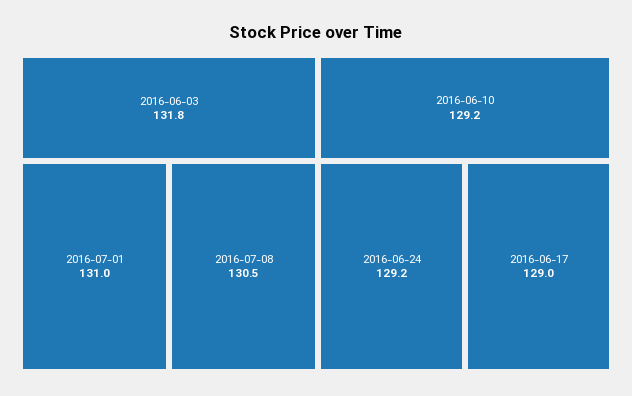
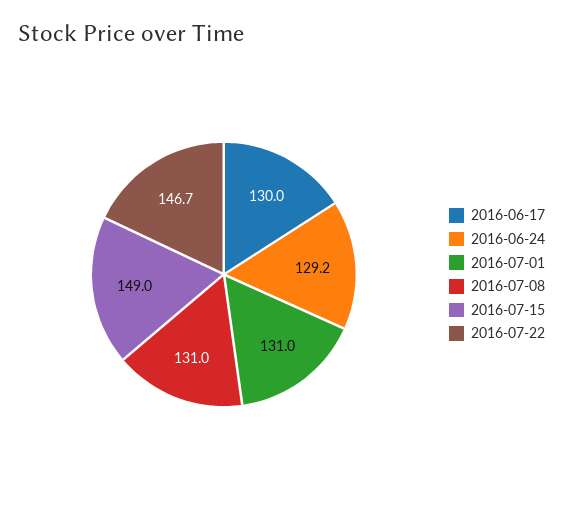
2016-06-03: 131.8 -> none
2016-07-08: 130.5 -> 131
2016-06-10: 129.2 -> none
2016-06-17: 129 -> 130
2016-07-15: none -> 149
2016-07-22: none -> 146.7

